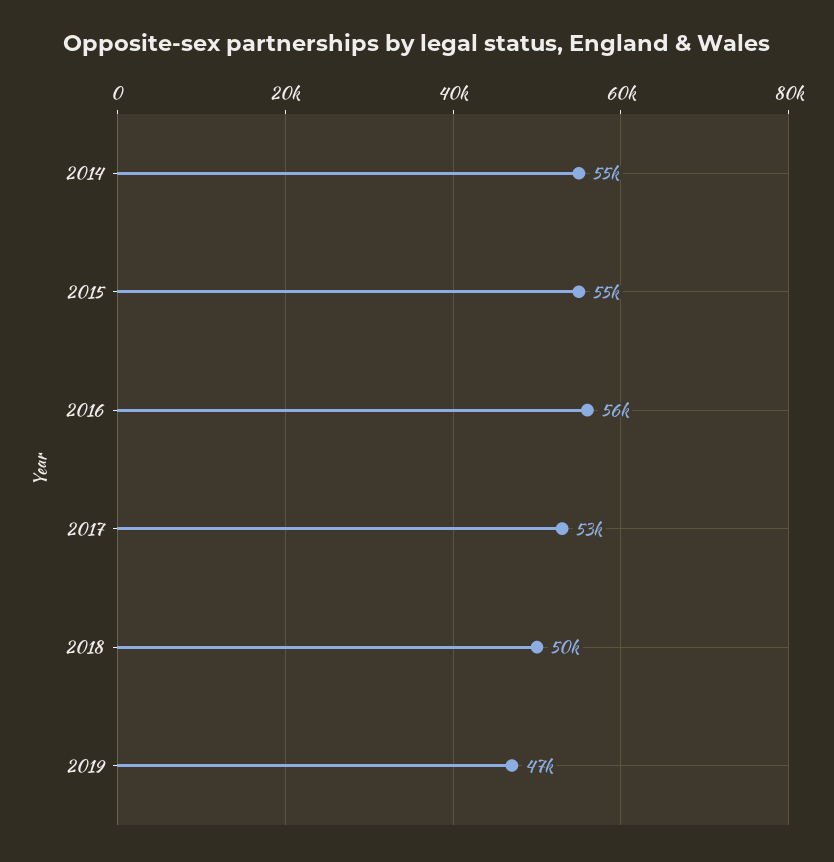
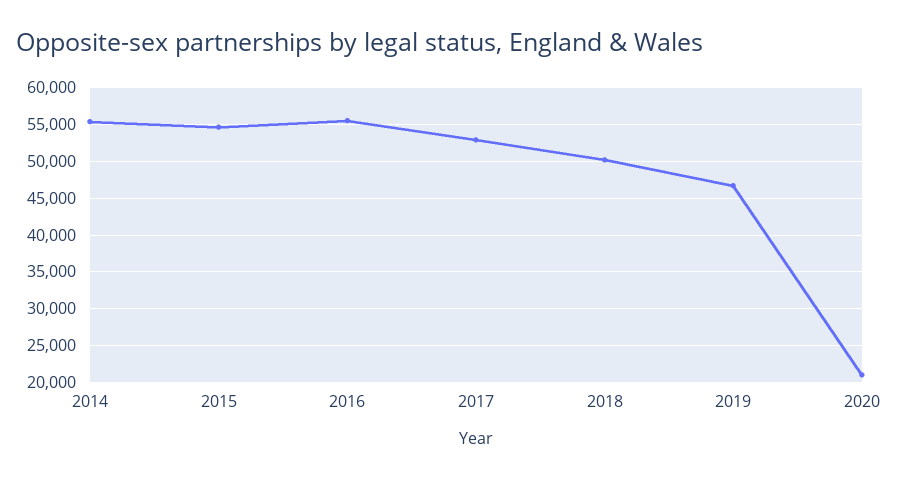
2020: none -> 21000

